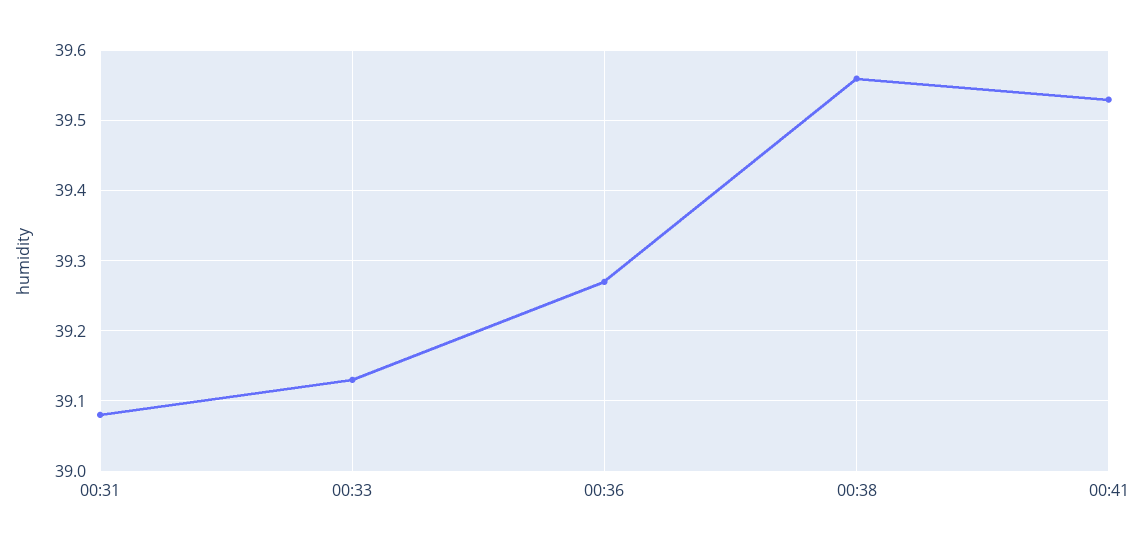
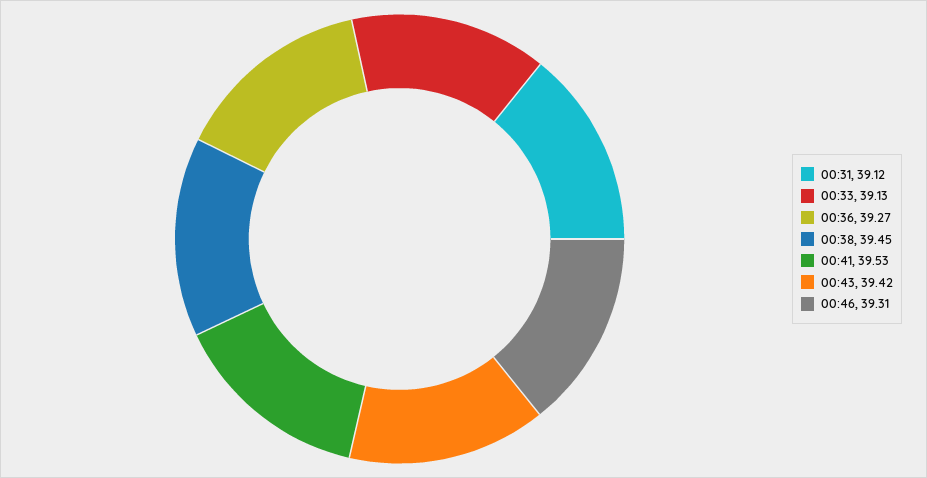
00:31: 39.08 -> 39.12
00:38: 39.56 -> 39.45
00:43: none -> 39.42
00:46: none -> 39.31

